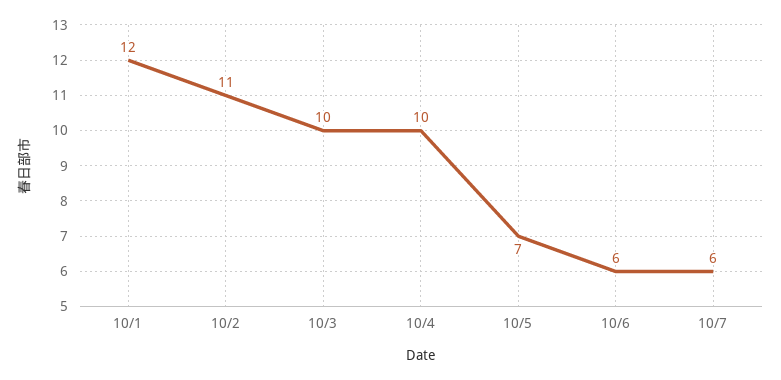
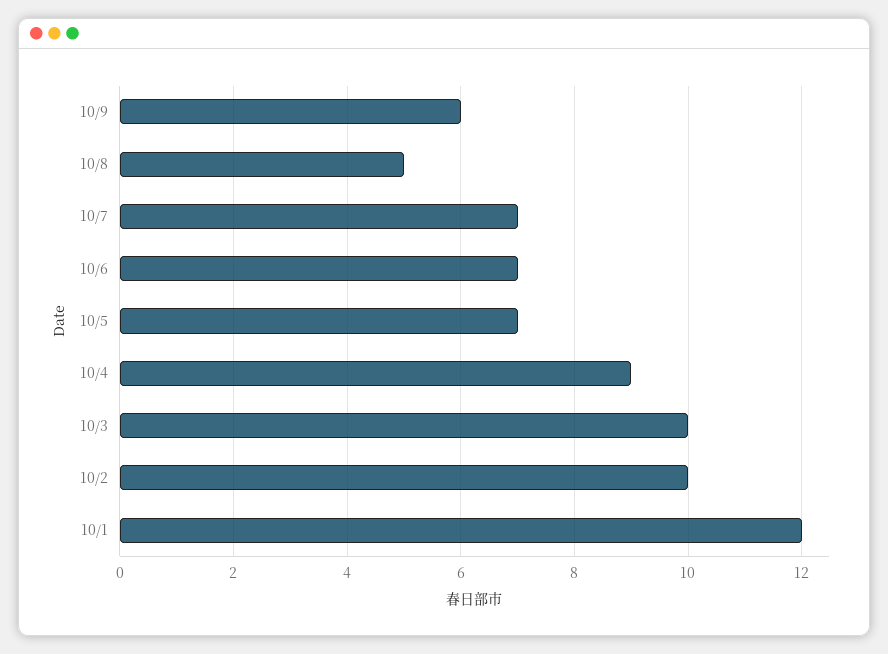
10/2: 11 -> 10
10/4: 10 -> 9
10/6: 6 -> 7
10/7: 6 -> 7
10/9: none -> 6
10/8: none -> 5

